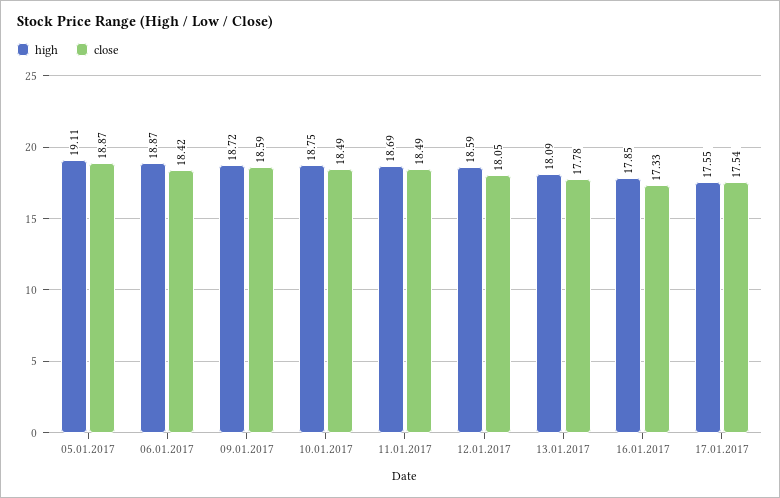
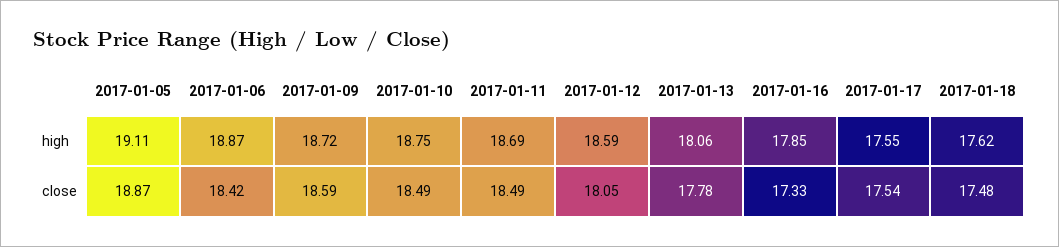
high, 13.01.2017: 18.09 -> 18.06
high, 2017-01-18: none -> 17.62
close, 2017-01-18: none -> 17.48

